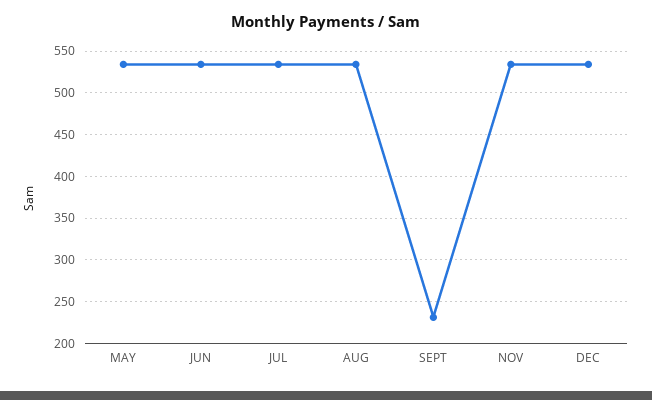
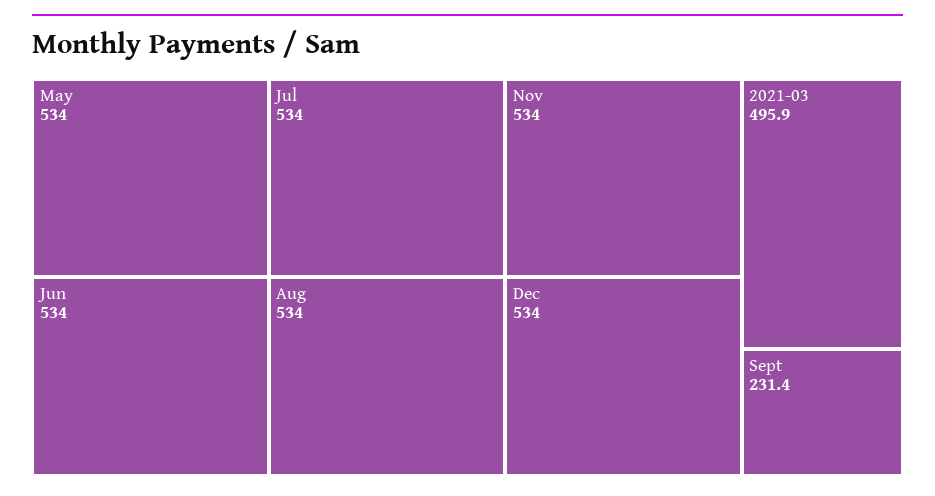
2021-03: none -> 495.9

